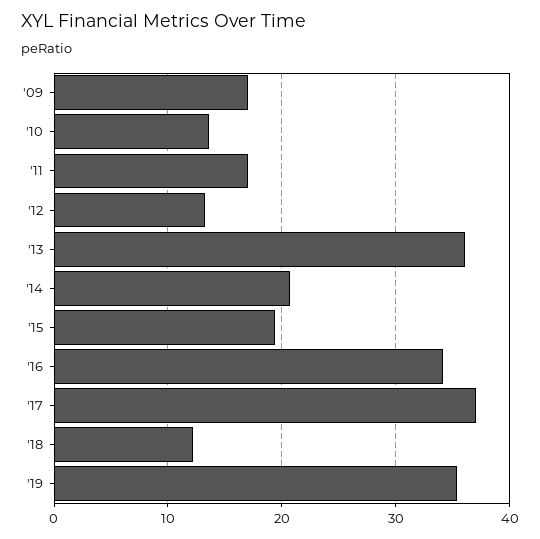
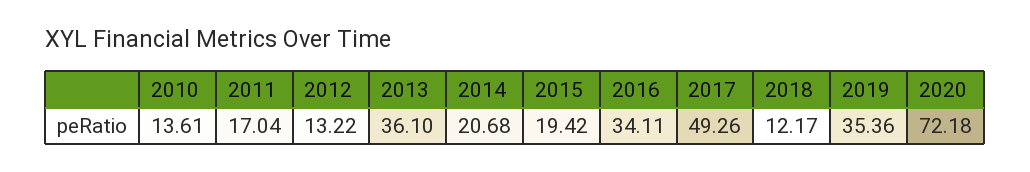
'09: 17 -> none
'17: 37 -> 49.26
2020: none -> 72.18

